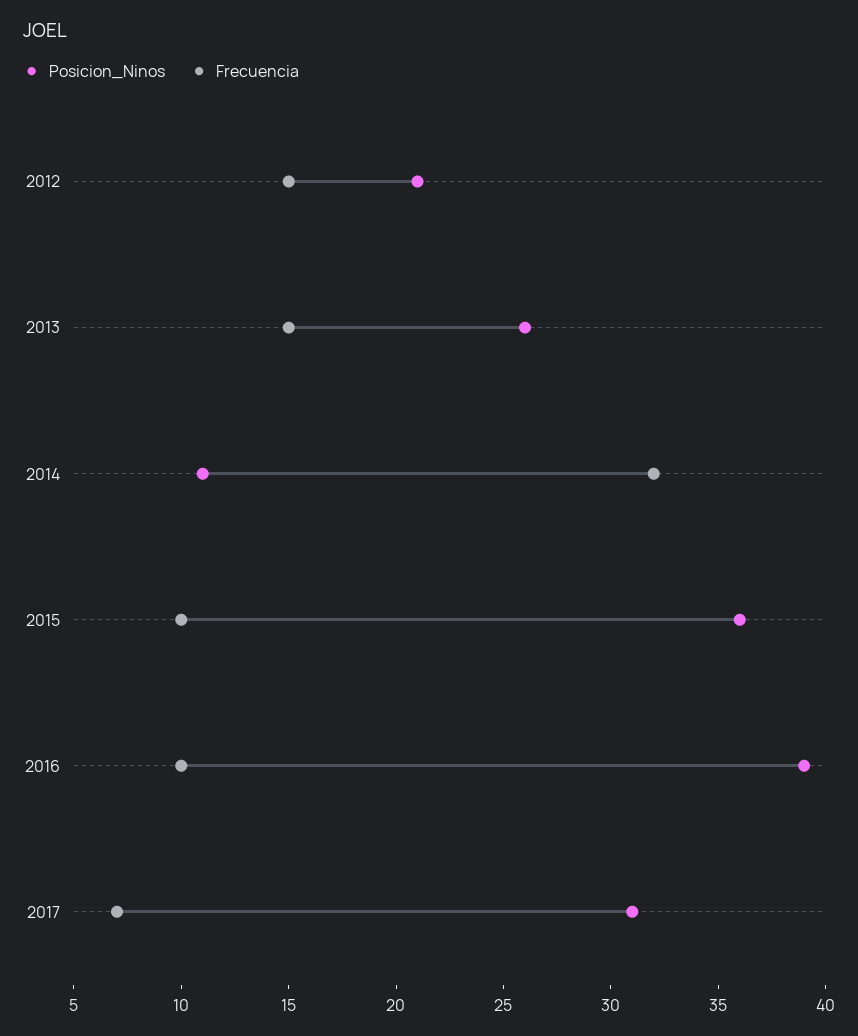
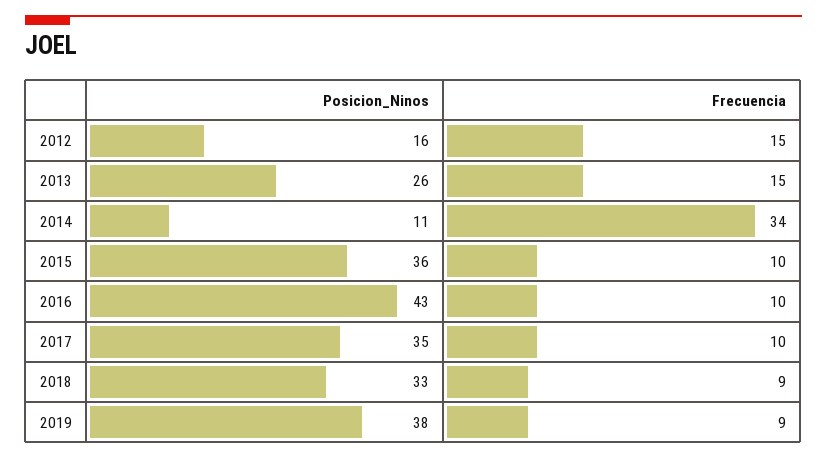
Posicion_Ninos, 2012: 21 -> 16
Frecuencia, 2014: 32 -> 34
Posicion_Ninos, 2016: 39 -> 43
Posicion_Ninos, 2017: 31 -> 35
Frecuencia, 2017: 7 -> 10
Posicion_Ninos, 2018: none -> 33
Frecuencia, 2018: none -> 9
Posicion_Ninos, 2019: none -> 38
Frecuencia, 2019: none -> 9

